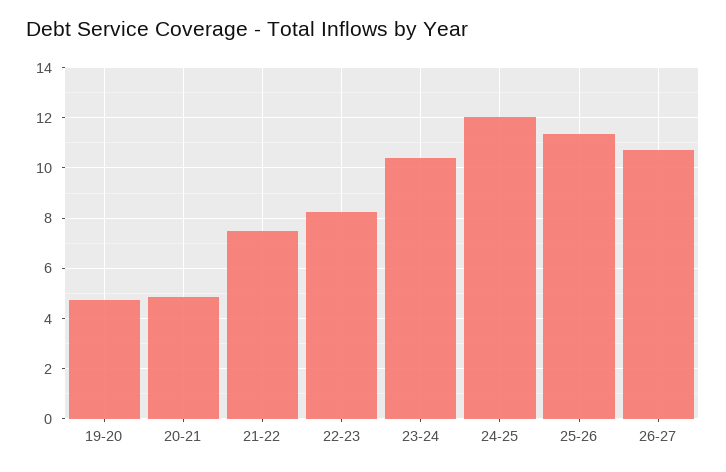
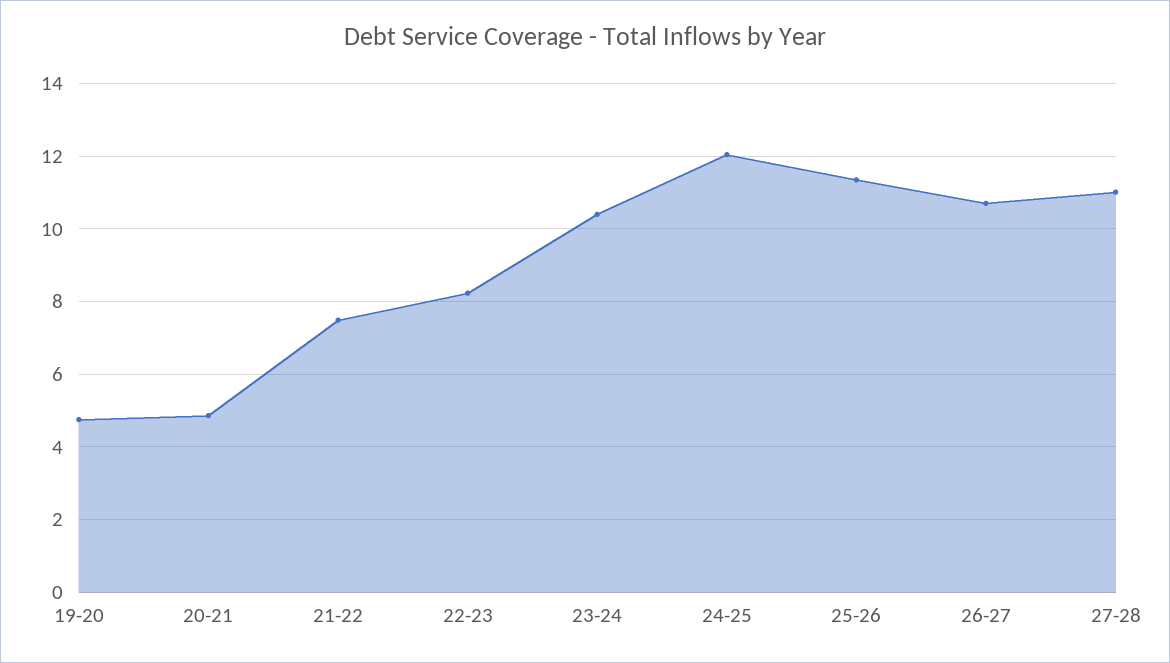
27-28: none -> 11

